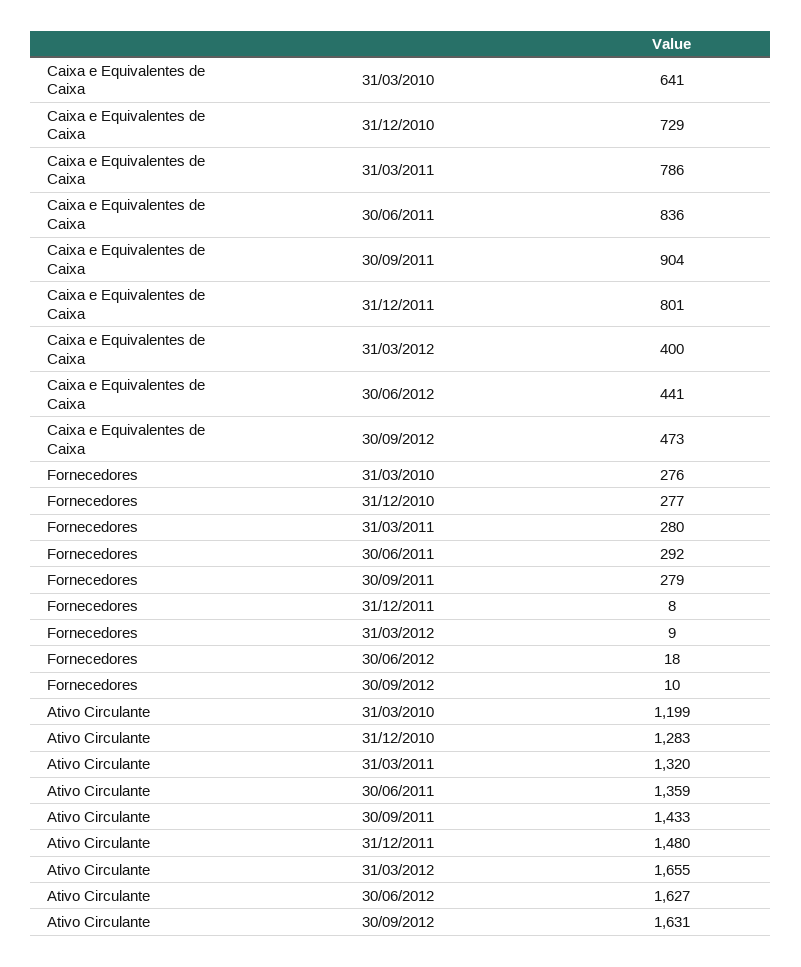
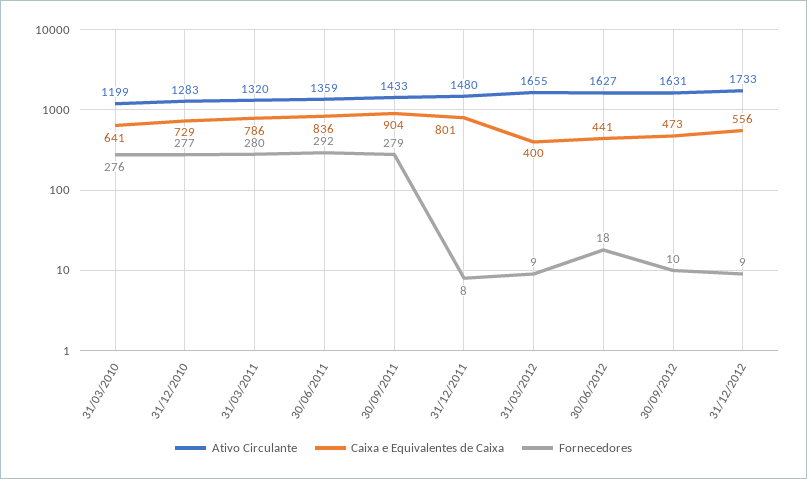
Ativo Circulante, 31/12/2012: none -> 1733
Caixa e Equivalentes de Caixa, 31/12/2012: none -> 556
Fornecedores, 31/12/2012: none -> 9

